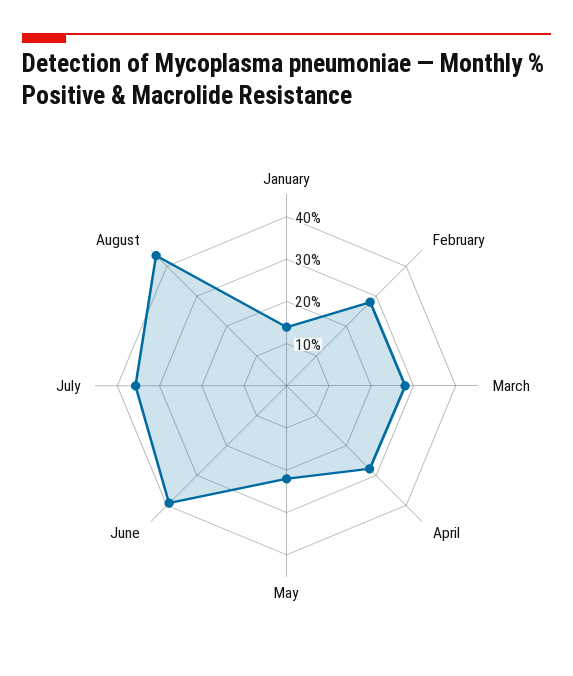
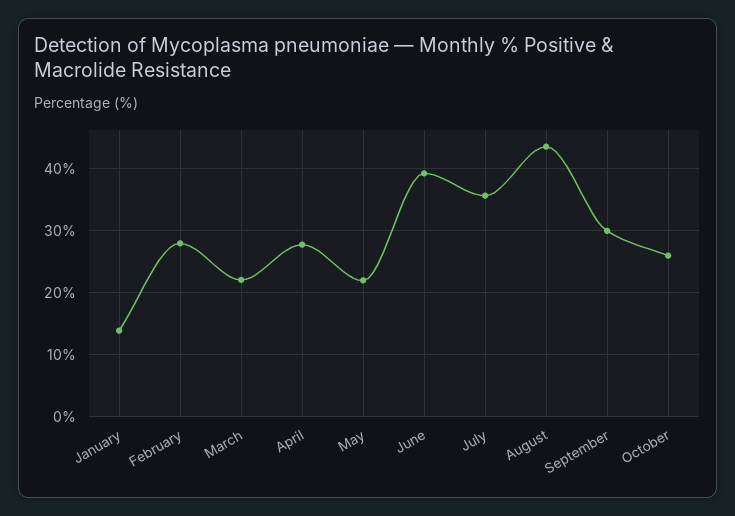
March: 28 -> 22
September: none -> 30
October: none -> 26

